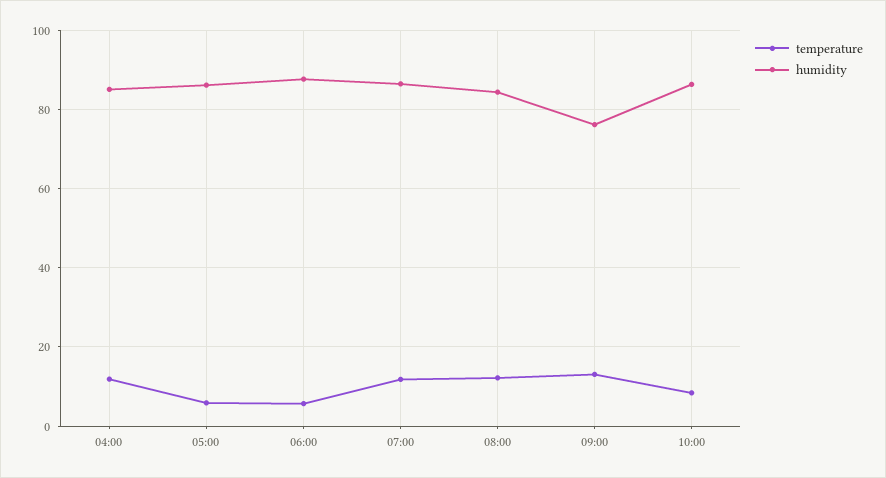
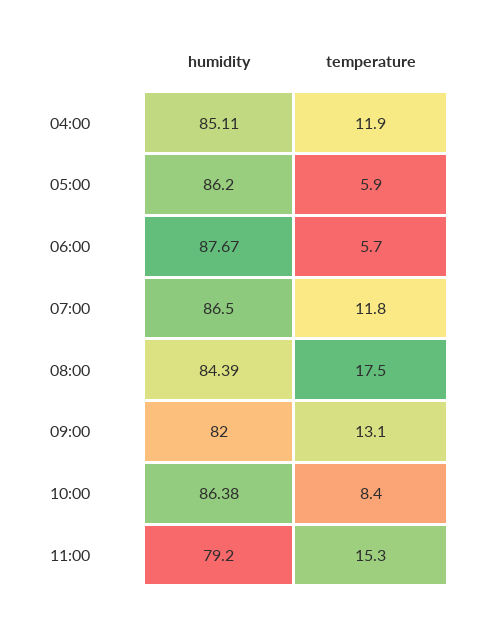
temperature, 08:00: 12 -> 17.5
humidity, 09:00: 76 -> 82
humidity, 11:00: none -> 79.2
temperature, 11:00: none -> 15.3

